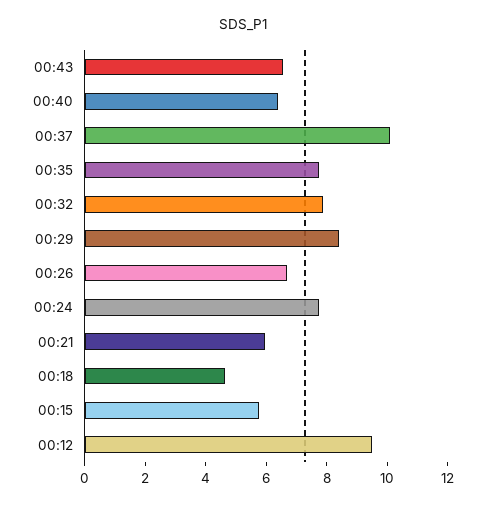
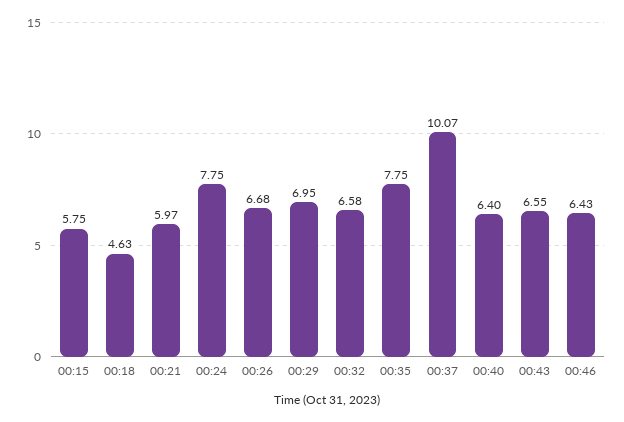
00:32: 8 -> 6.58
00:29: 8.5 -> 6.95
00:12: 9.5 -> none
00:46: none -> 6.43

